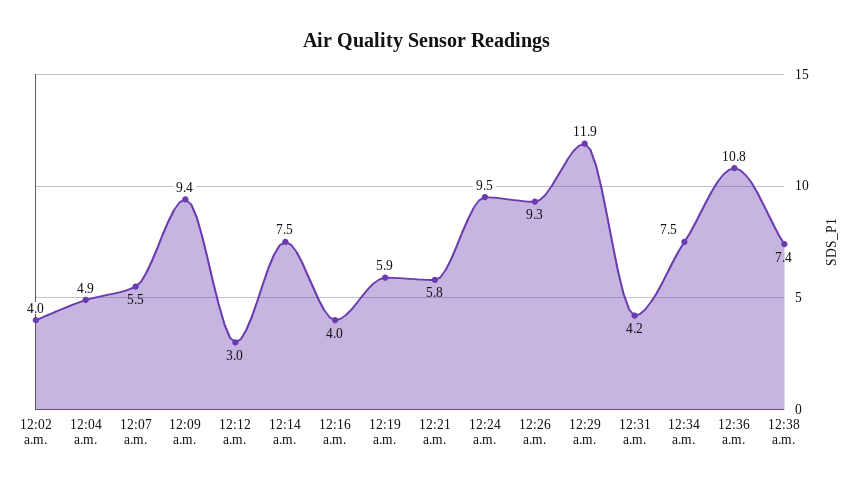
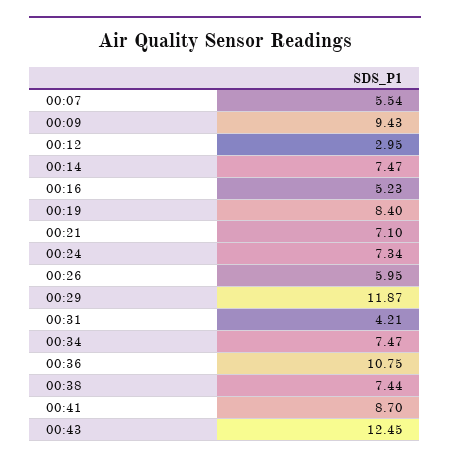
12:02 a.m.: 4 -> none
12:04 a.m.: 4.9 -> none
12:16 a.m.: 4 -> 5.23
12:19 a.m.: 5.9 -> 8.4
12:21 a.m.: 5.8 -> 7.1
12:24 a.m.: 9.5 -> 7.34
12:26 a.m.: 9.3 -> 5.95
00:41: none -> 8.7
00:43: none -> 12.45

